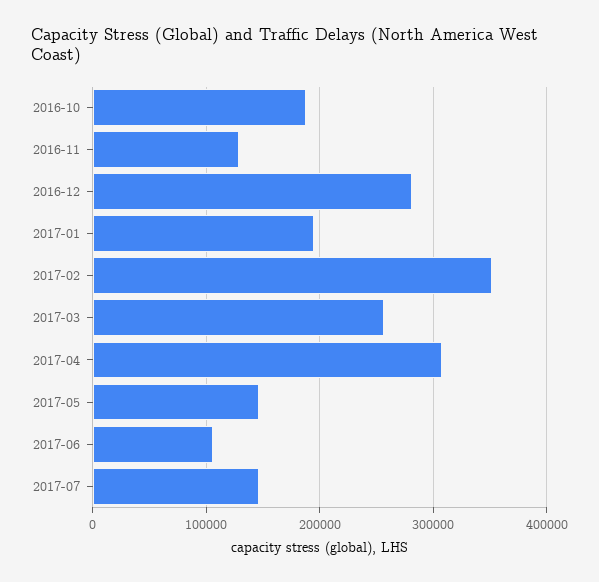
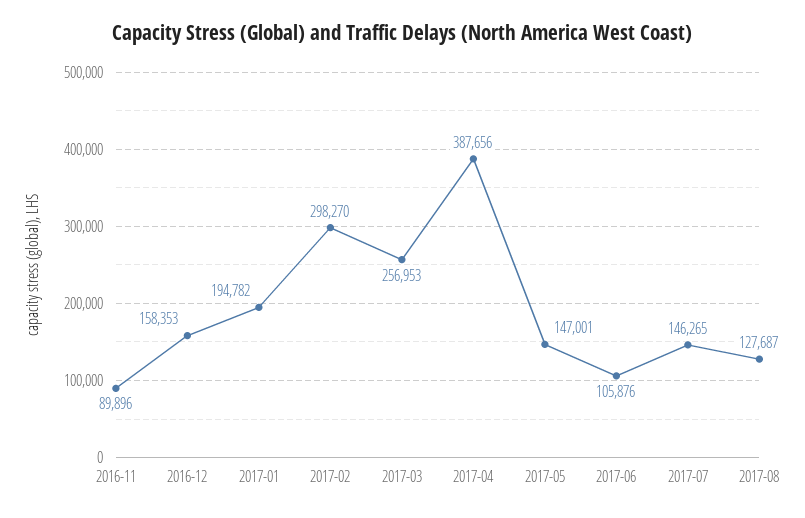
2016-10: 190000 -> none
2016-11: 130000 -> 89896
2016-12: 280000 -> 158353
2017-02: 350000 -> 298270
2017-04: 310000 -> 387656
2017-08: none -> 127687

